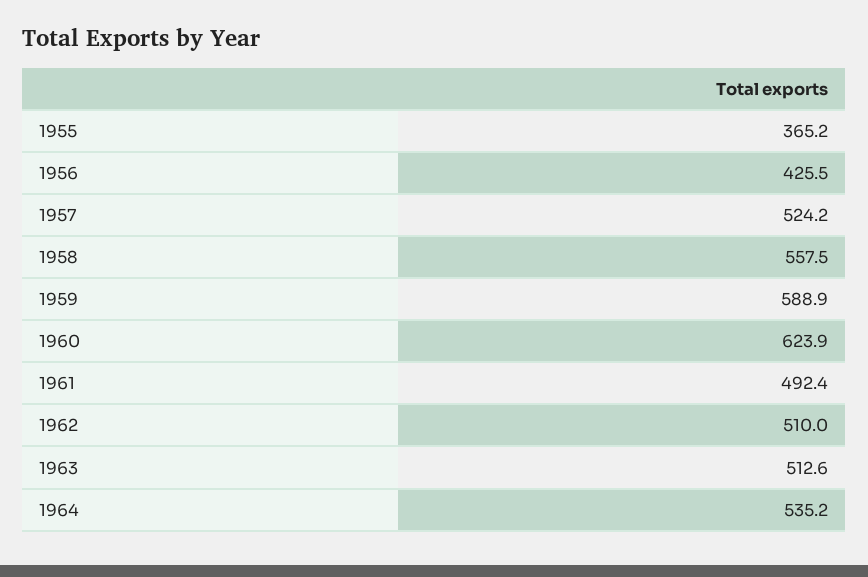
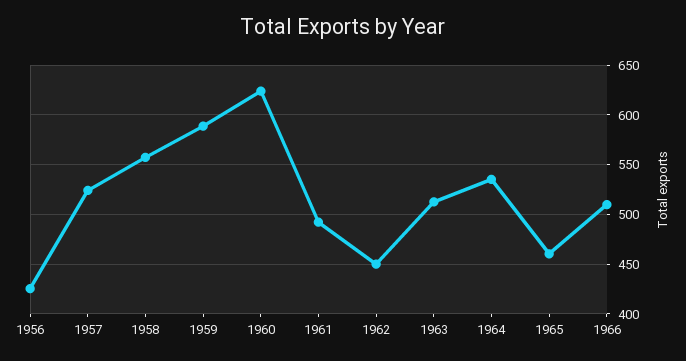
1955: 365.2 -> none
1962: 510 -> 450
1965: none -> 460
1966: none -> 510

